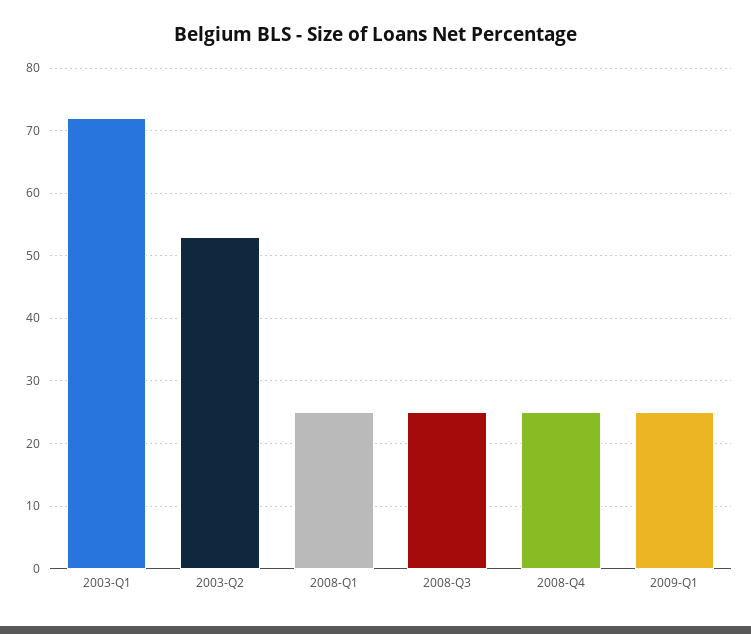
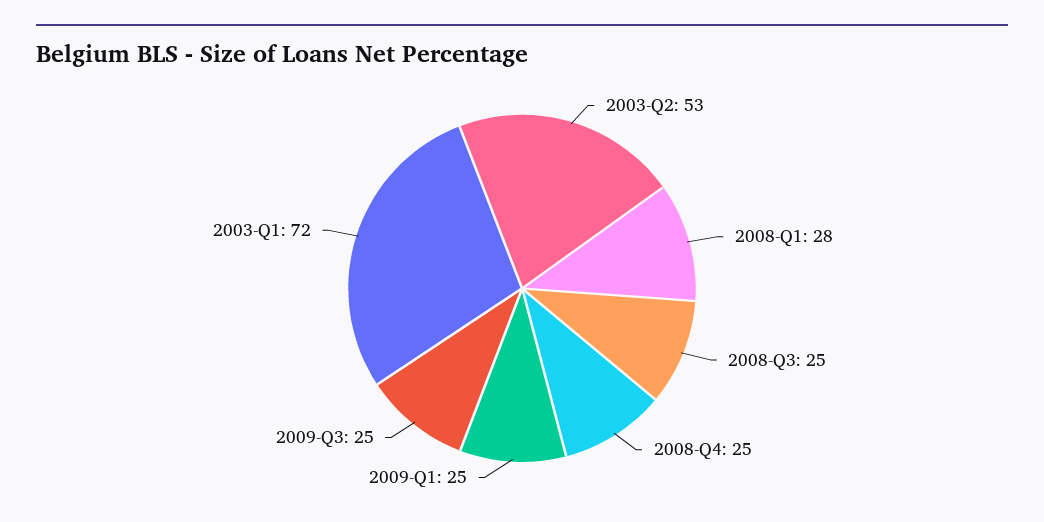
2008-Q1: 25 -> 28
2009-Q3: none -> 25

